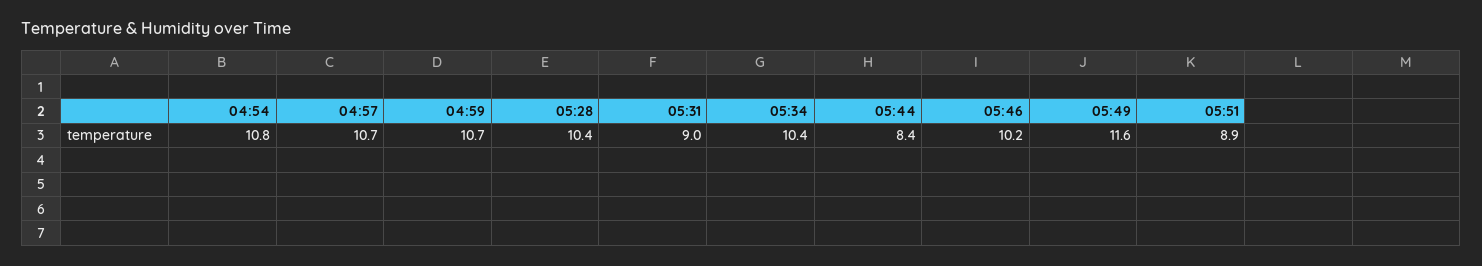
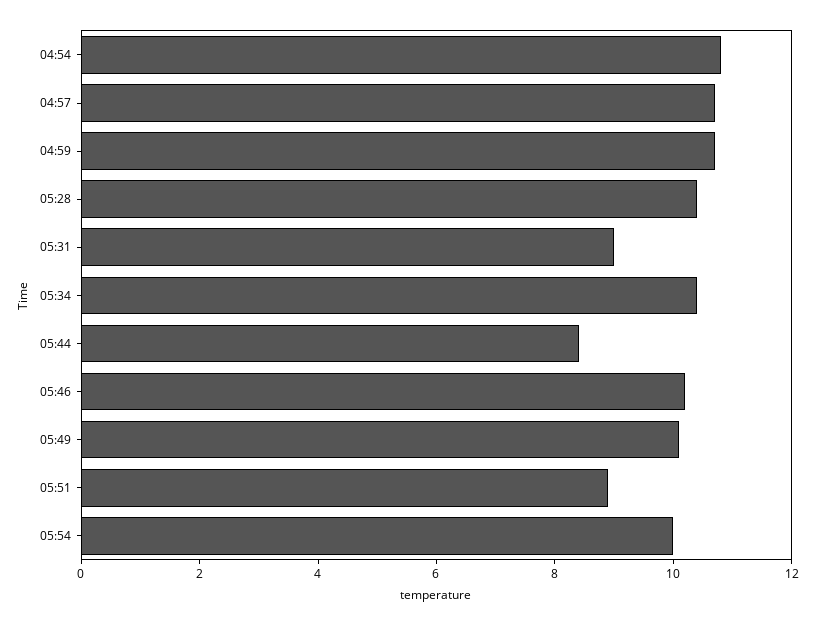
05:49: 11.6 -> 10
05:54: none -> 10

